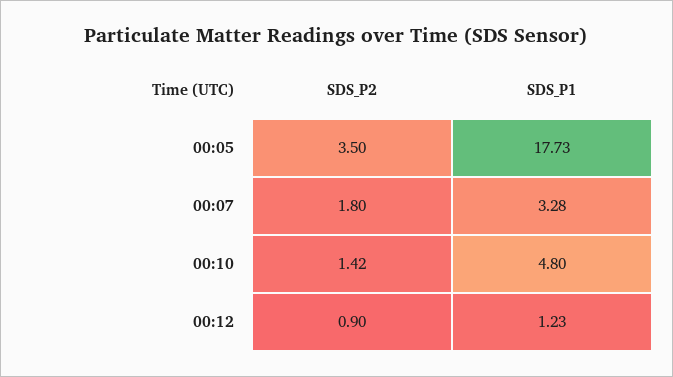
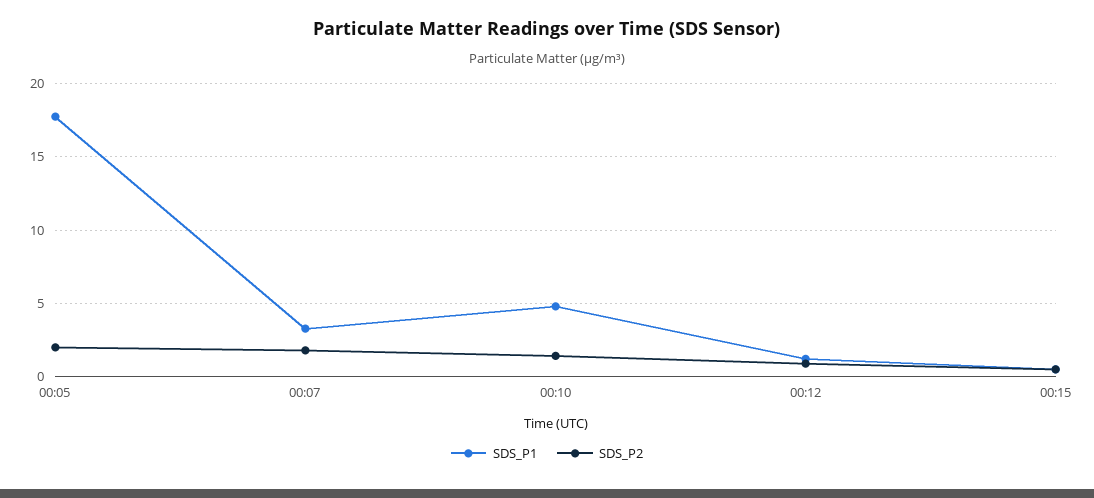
SDS_P2, 00:05: 3.5 -> 2
SDS_P1, 00:15: none -> 0.5
SDS_P2, 00:15: none -> 0.5

